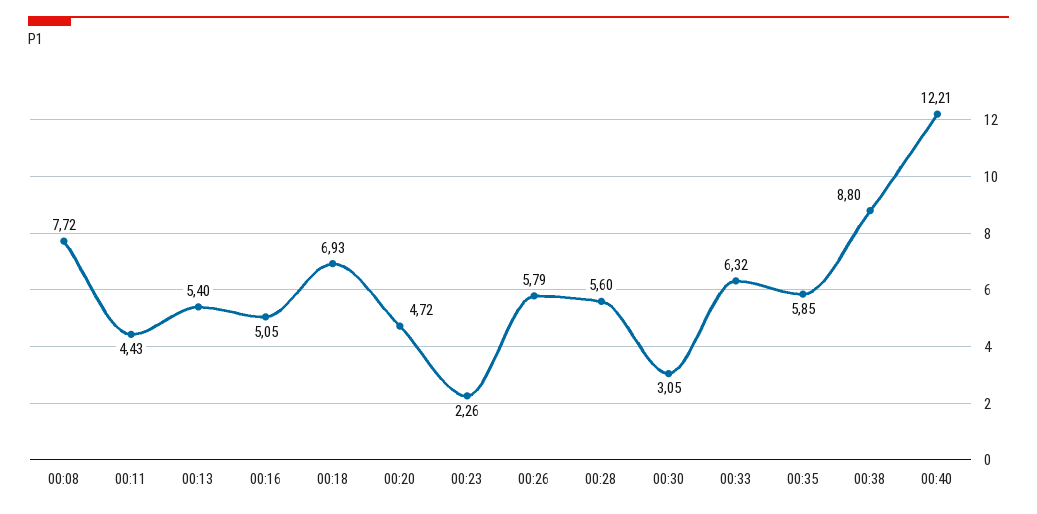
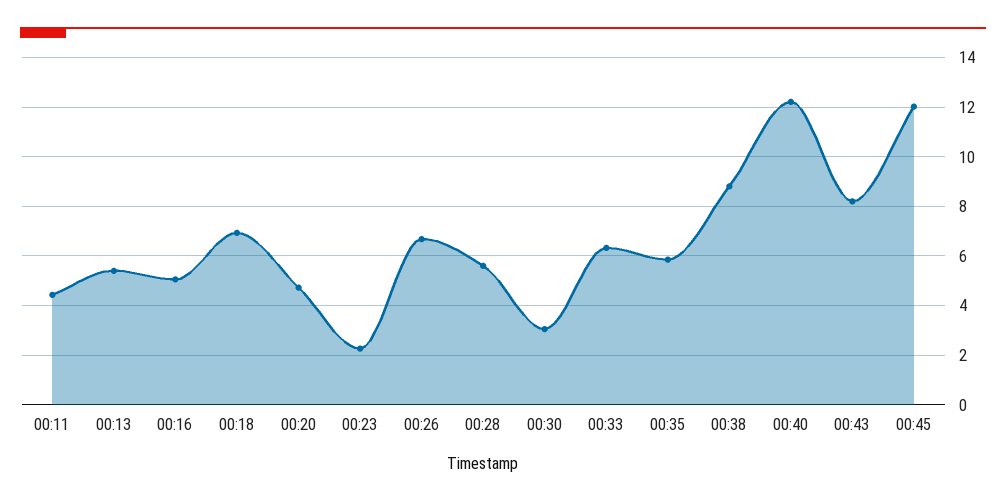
00:08: 7.72 -> none
00:26: 5.79 -> 6.75
00:43: none -> 8.25
00:45: none -> 12

